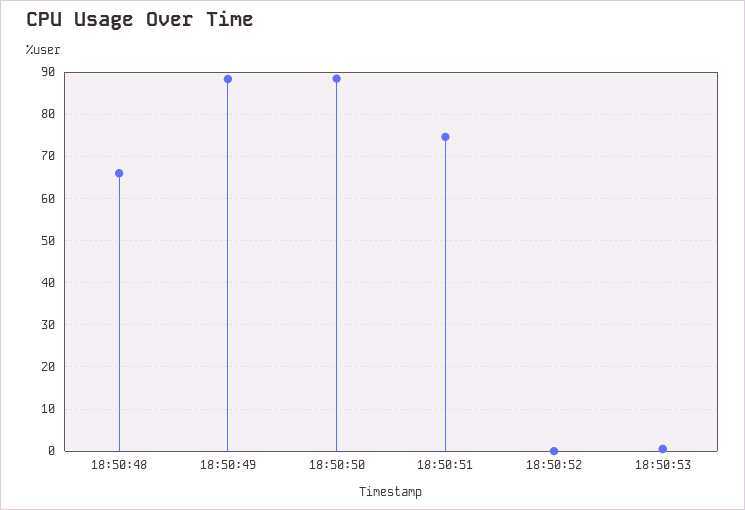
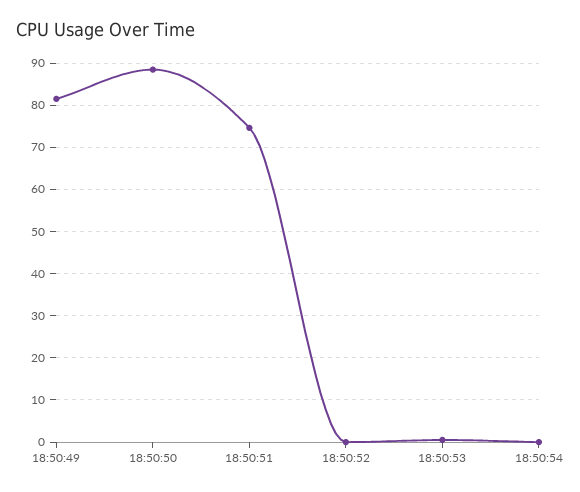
18:50:48: 66 -> none
18:50:49: 88 -> 82
18:50:54: none -> 0

